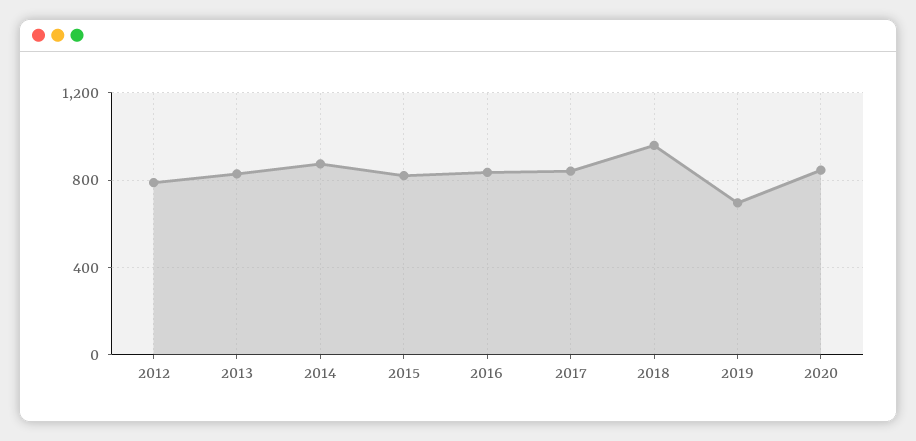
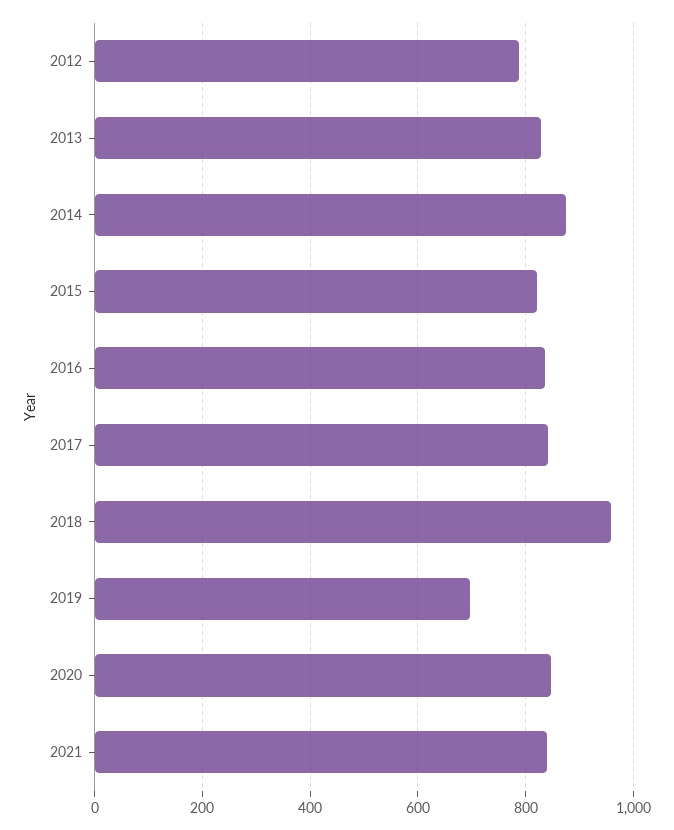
2021: none -> 840

